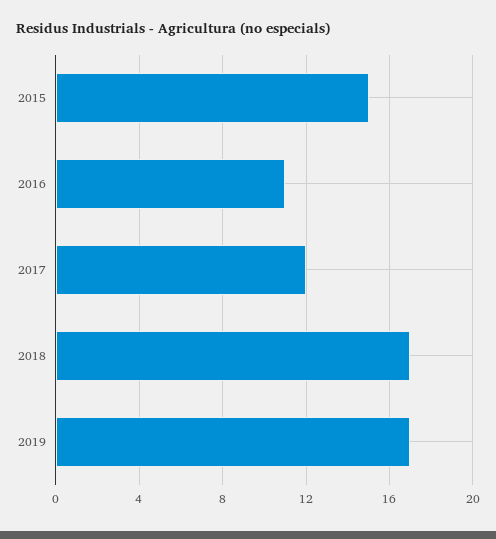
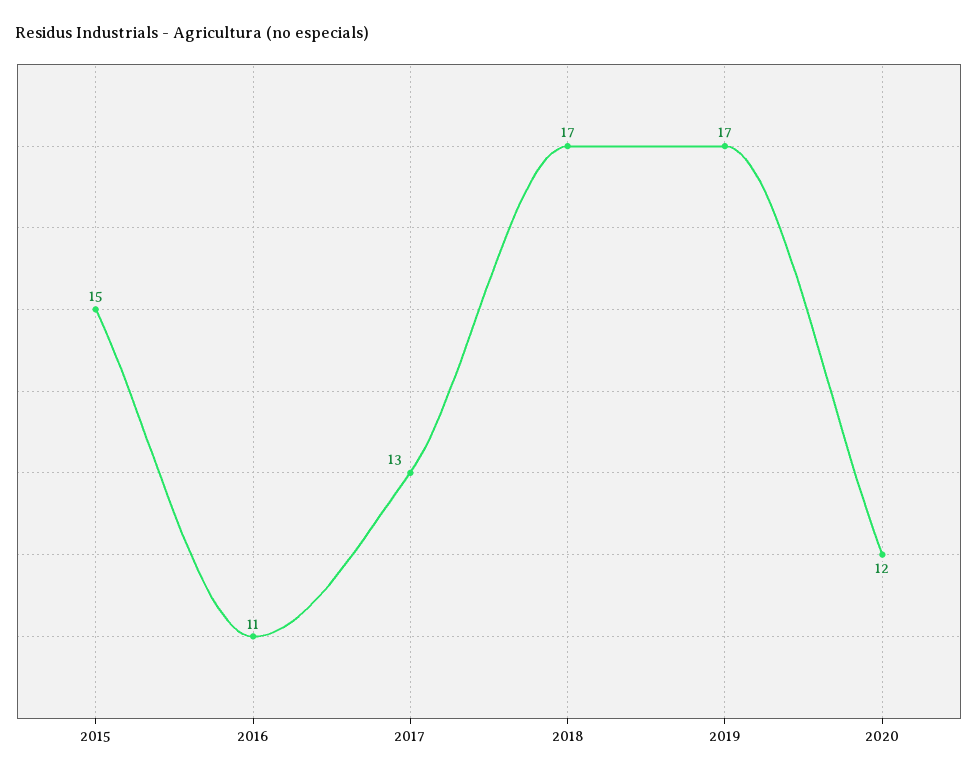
2017: 12 -> 13
2020: none -> 12

